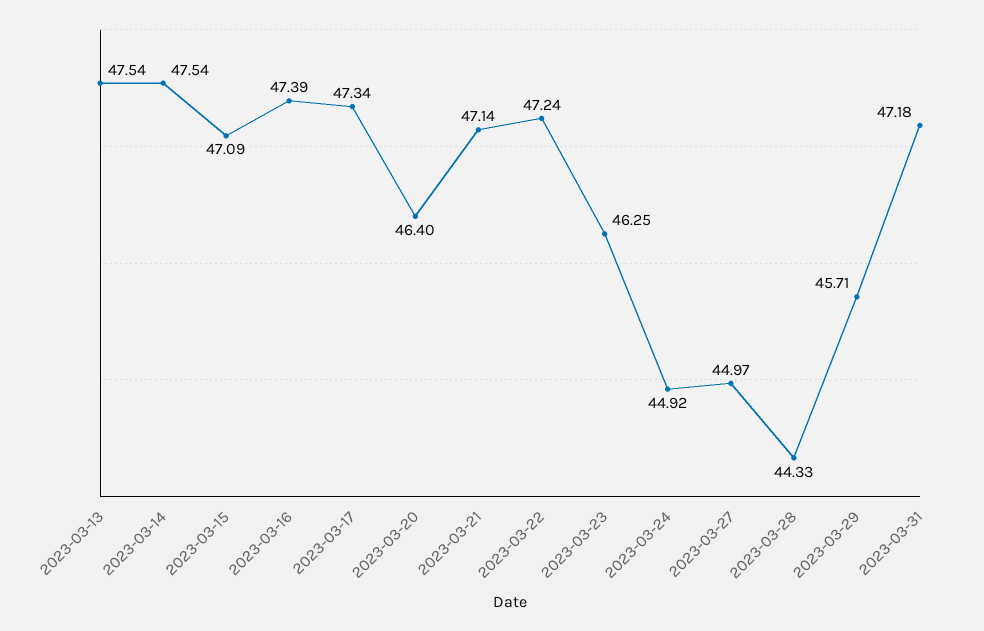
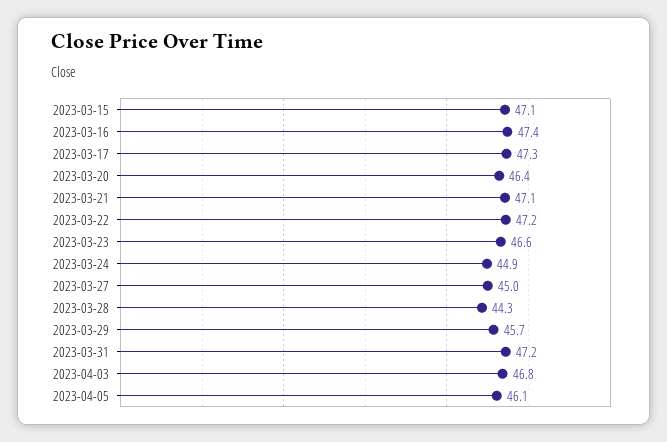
2023-03-13: 47.54 -> none
2023-03-14: 47.54 -> none
2023-03-23: 46.25 -> 46.6
2023-04-03: none -> 46.8
2023-04-05: none -> 46.1

